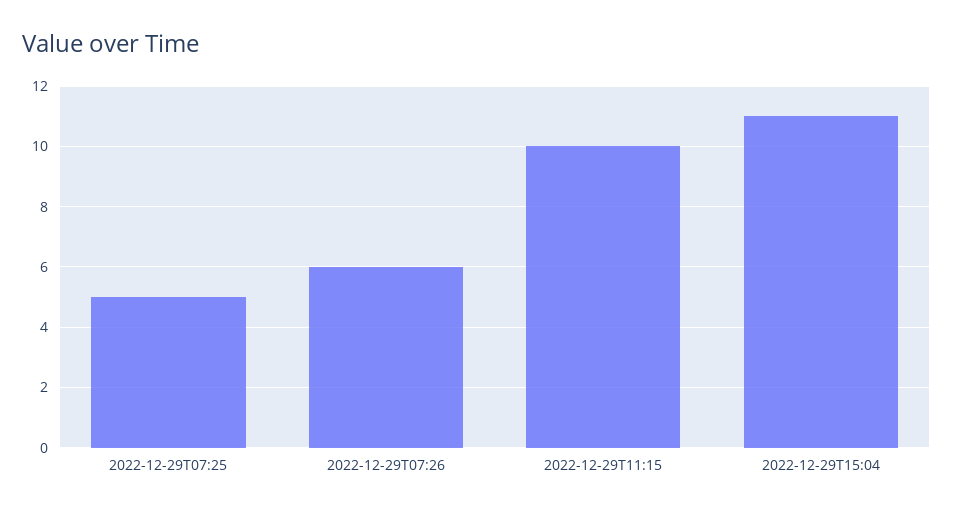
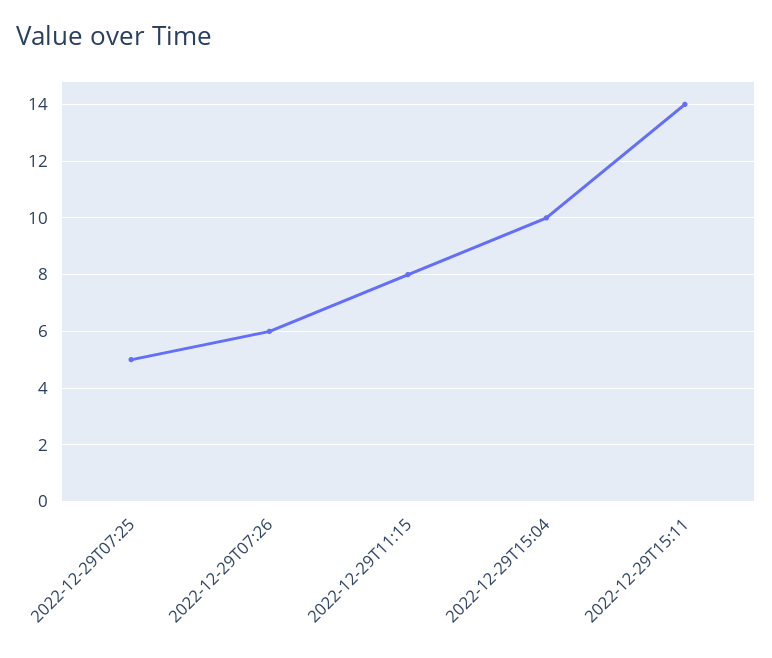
2022-12-29T11:15: 10 -> 8
2022-12-29T15:04: 11 -> 10
2022-12-29T15:11: none -> 14

